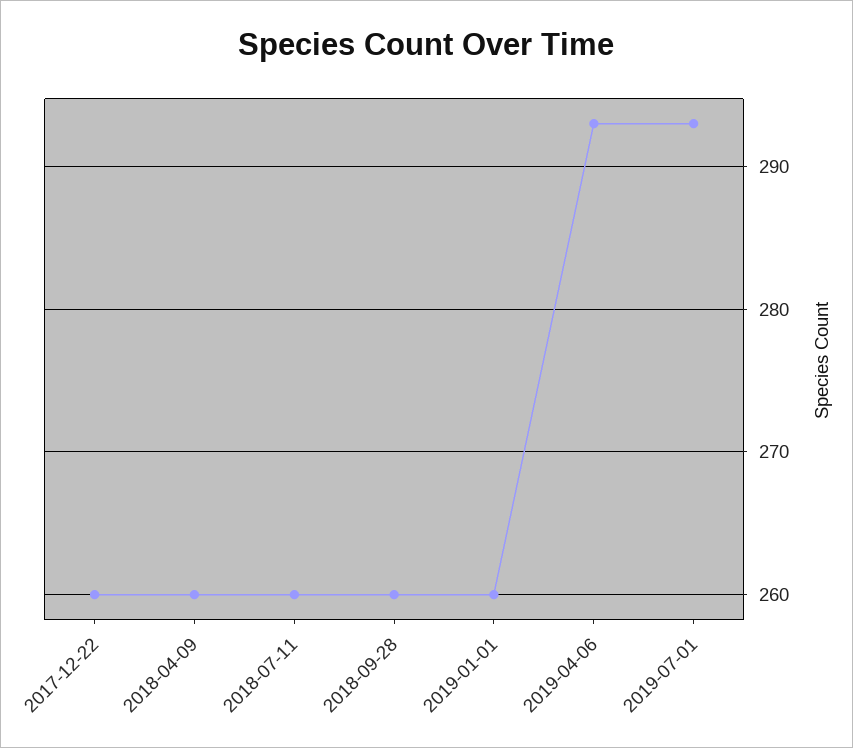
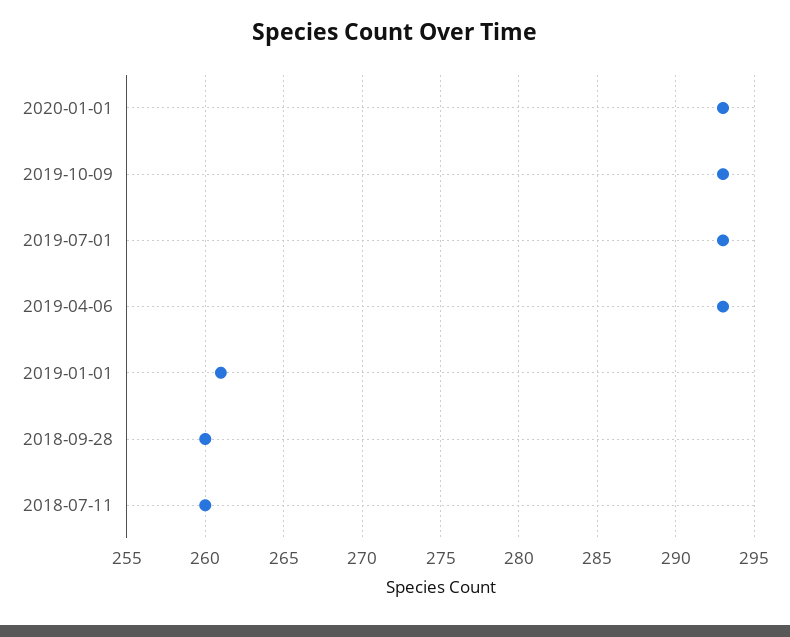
2017-12-22: 260 -> none
2018-04-09: 260 -> none
2019-01-01: 260 -> 261
2020-01-01: none -> 293
2019-10-09: none -> 293

